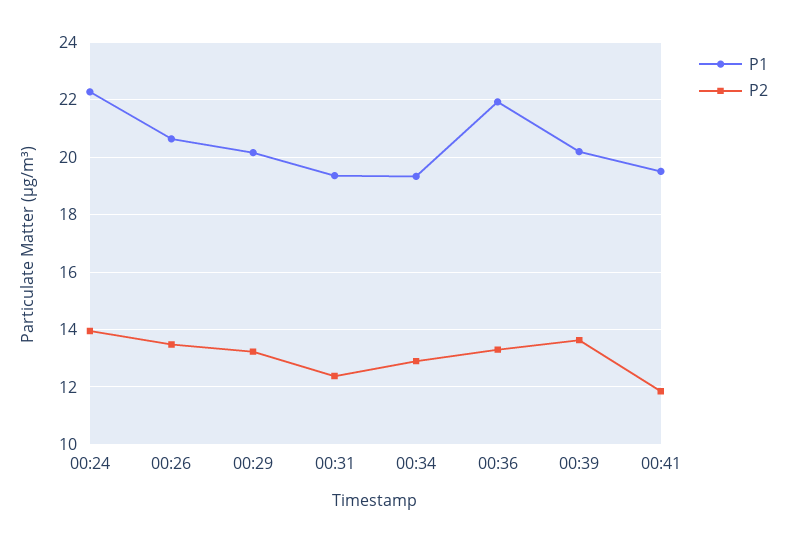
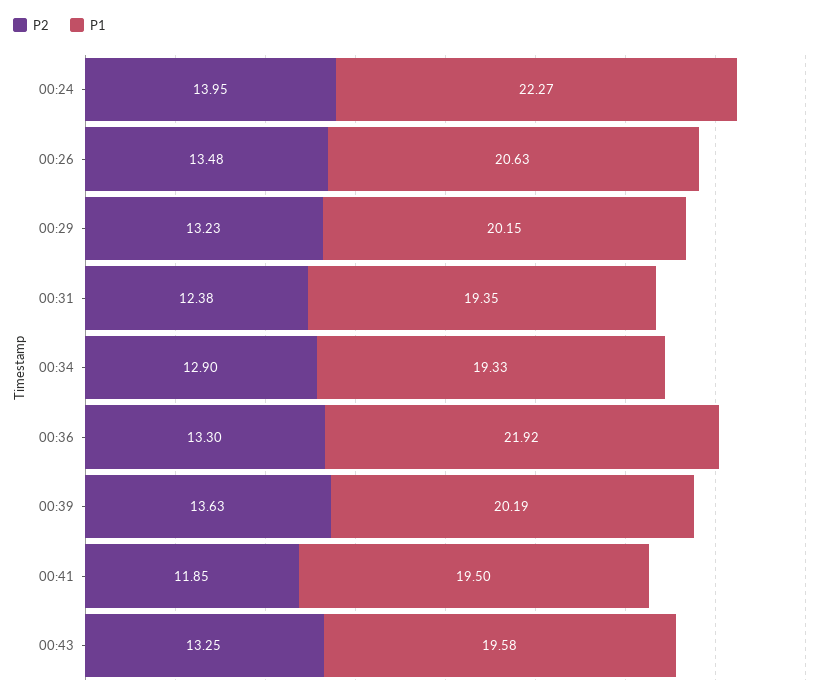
P2, 00:43: none -> 13.25
P1, 00:43: none -> 19.58

